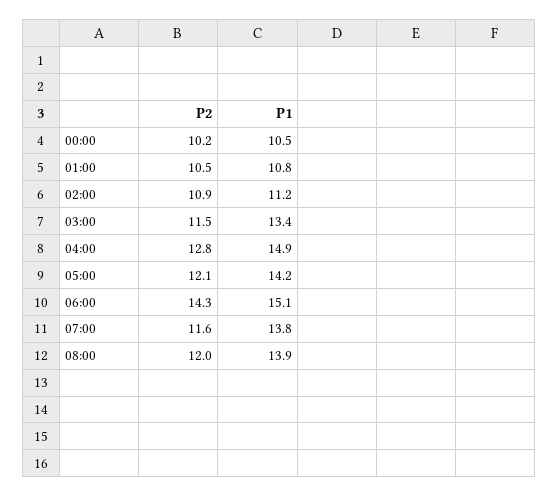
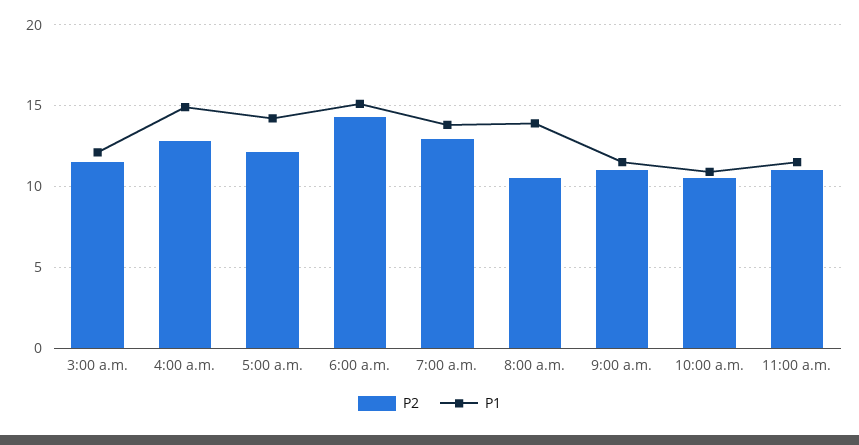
P2, 00:00: 10.2 -> none
P1, 00:00: 10.5 -> none
P2, 01:00: 10.5 -> none
P1, 01:00: 10.8 -> none
P2, 02:00: 10.9 -> none
P1, 02:00: 11.2 -> none
P1, 03:00: 13.4 -> 12
P2, 07:00: 11.6 -> 13
P2, 08:00: 12 -> 10.5
P2, 9:00 a.m.: none -> 11
P1, 9:00 a.m.: none -> 11.5
P2, 10:00 a.m.: none -> 10.5
P1, 10:00 a.m.: none -> 11
P2, 11:00 a.m.: none -> 11
P1, 11:00 a.m.: none -> 11.5

